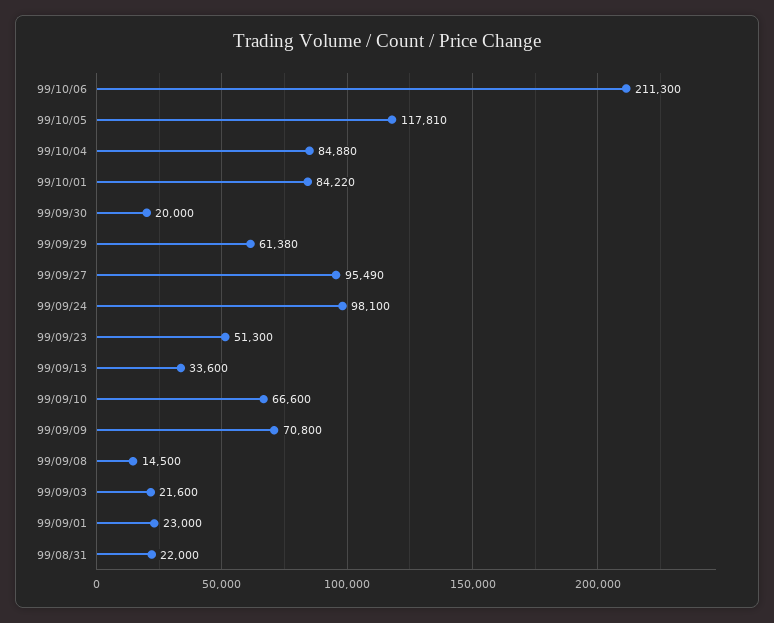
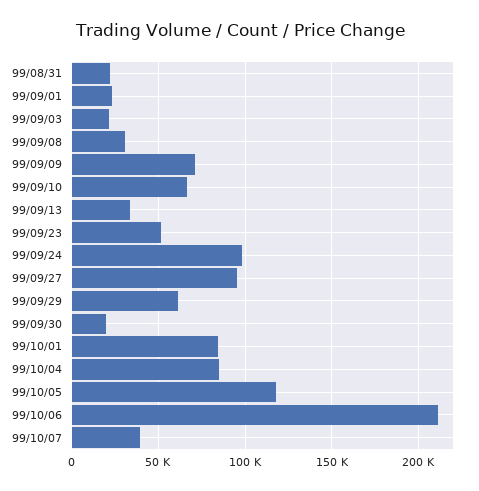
99/09/08: 14500 -> 30000
99/10/07: none -> 40000

